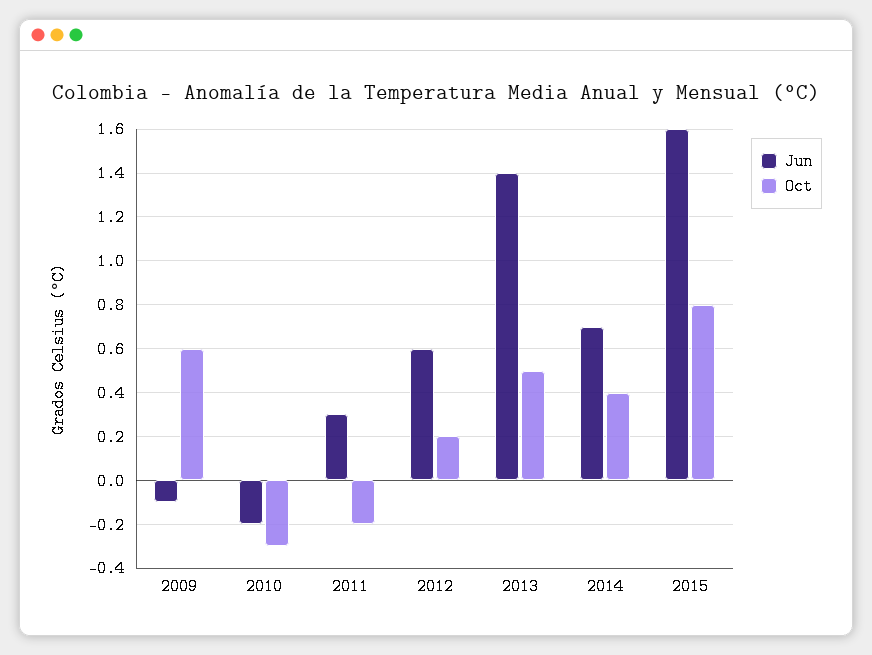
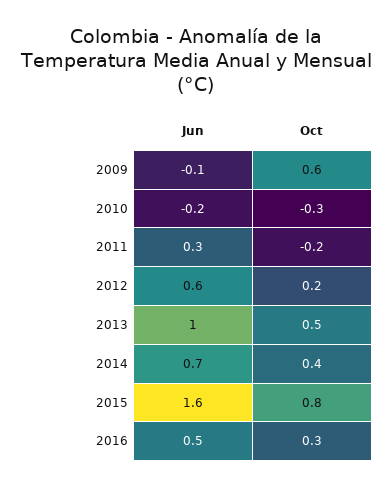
Jun, 2013: 1.4 -> 1
Jun, 2016: none -> 0.5
Oct, 2016: none -> 0.3

